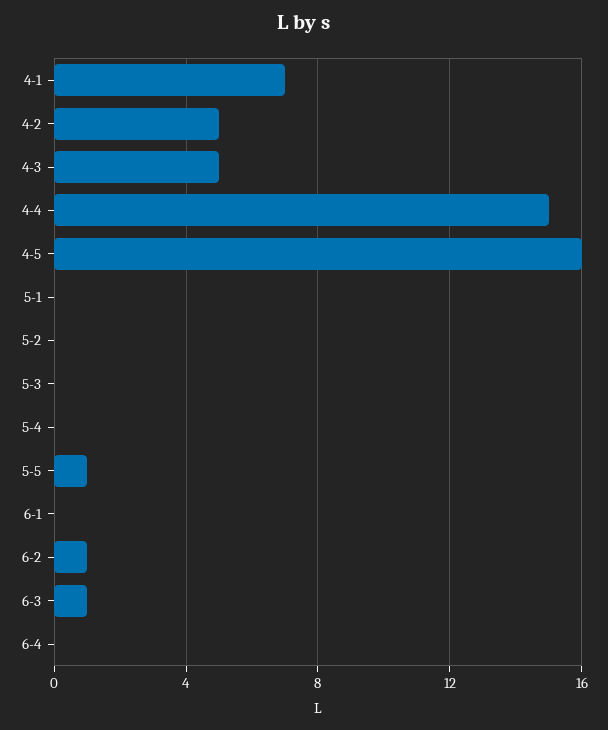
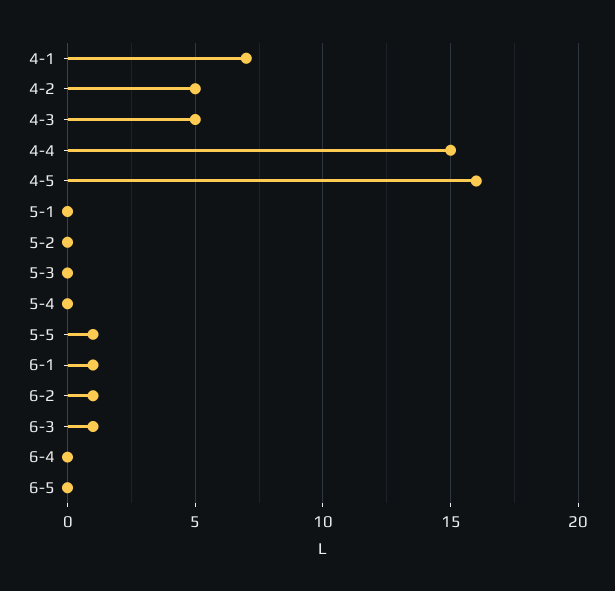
6-1: 0 -> 1
6-5: none -> 0

